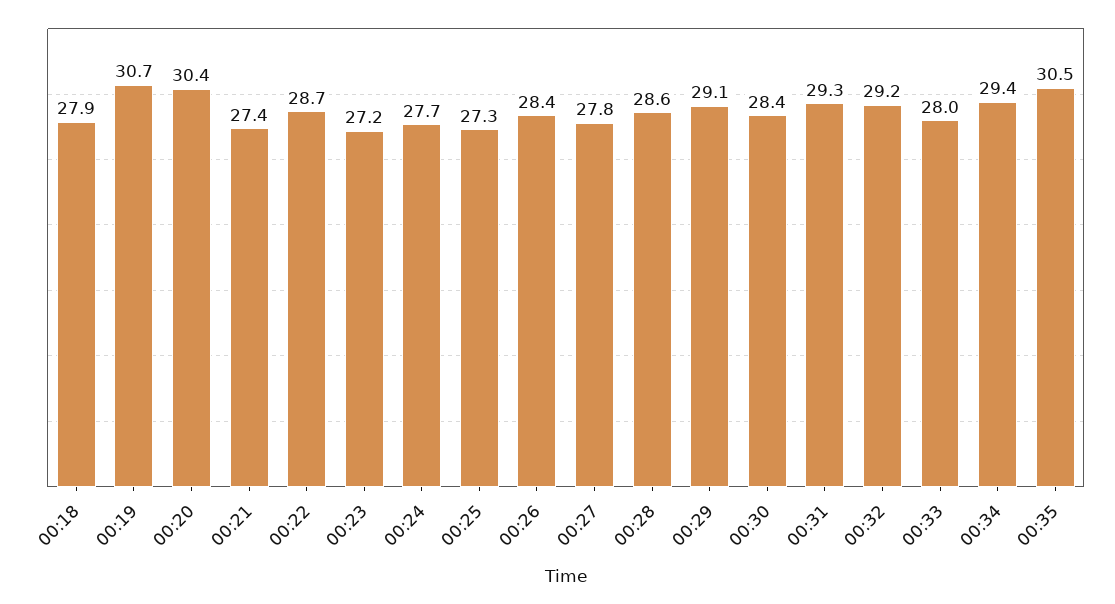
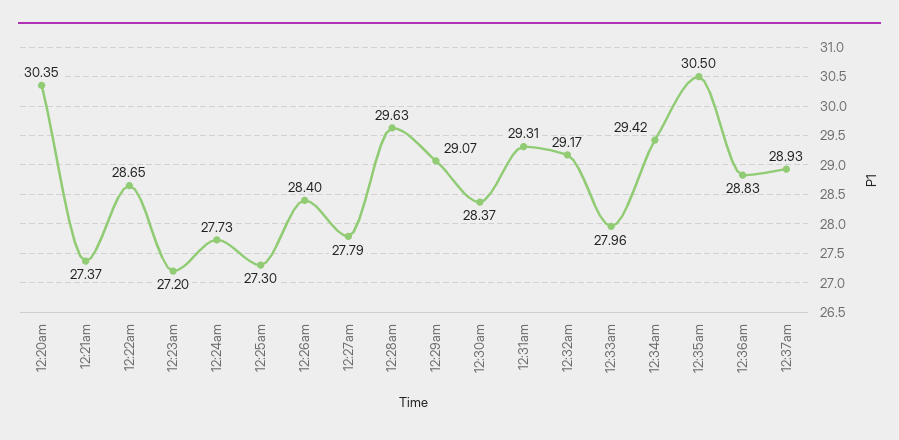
00:18: 27.9 -> none
00:19: 30.7 -> none
00:28: 28.6 -> 29.63
12:36am: none -> 28.83
12:37am: none -> 28.93

